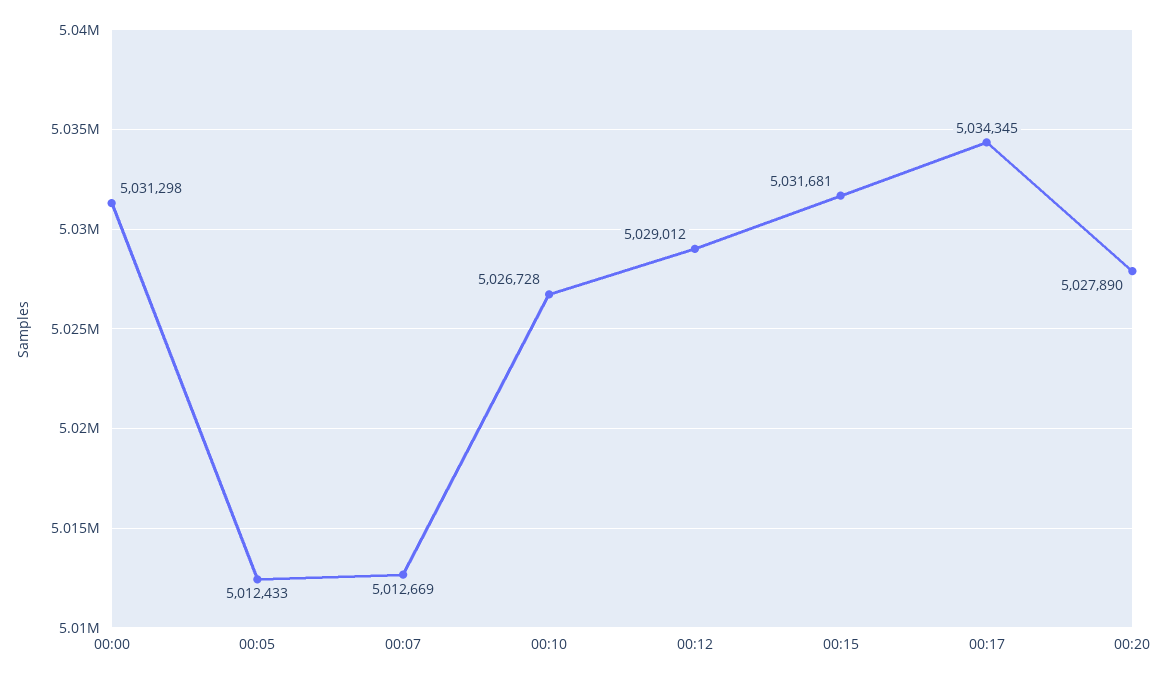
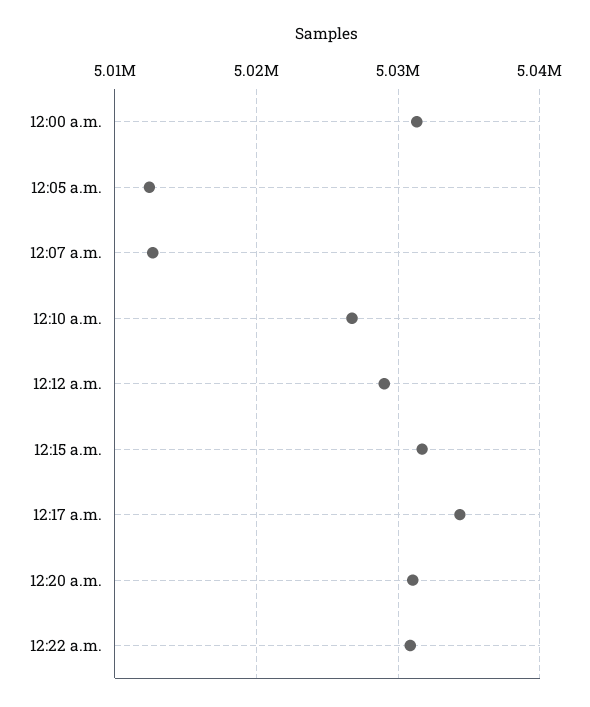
00:20: 5027890 -> 5031000
12:22 a.m.: none -> 5031000

